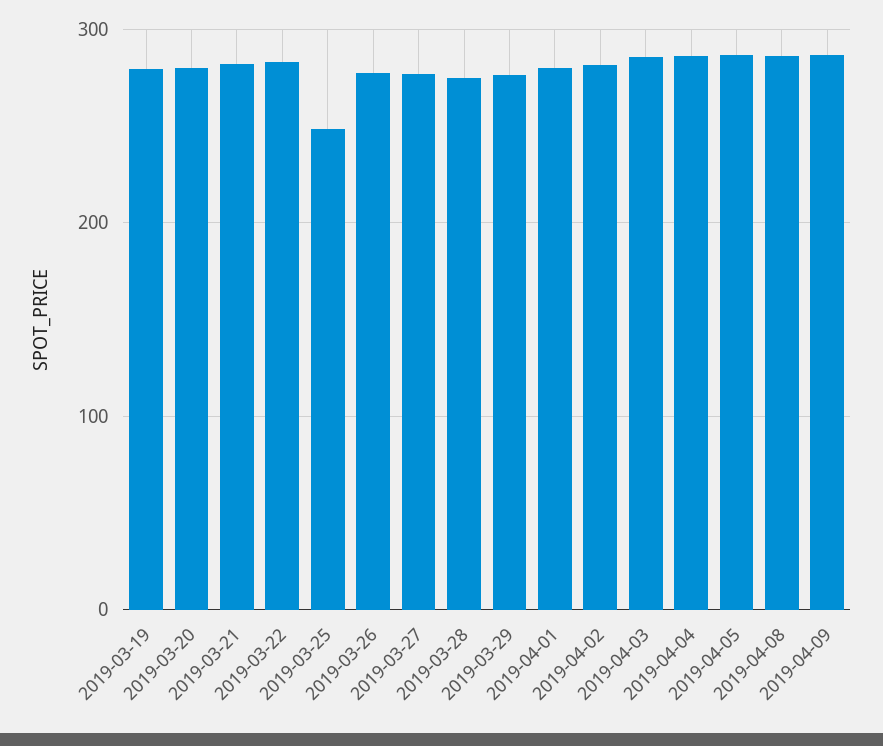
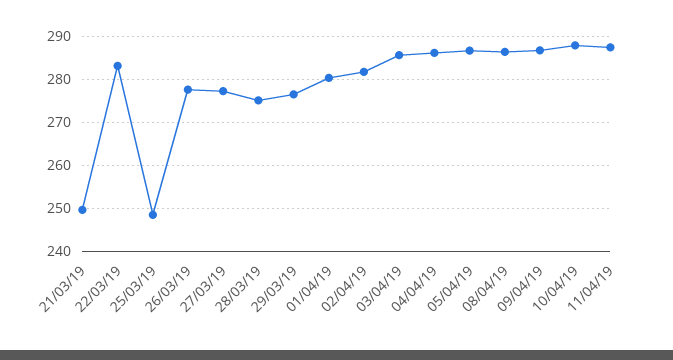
2019-03-19: 280 -> none
2019-03-20: 280 -> none
2019-03-21: 280 -> 250
10/04/19: none -> 288
11/04/19: none -> 288

